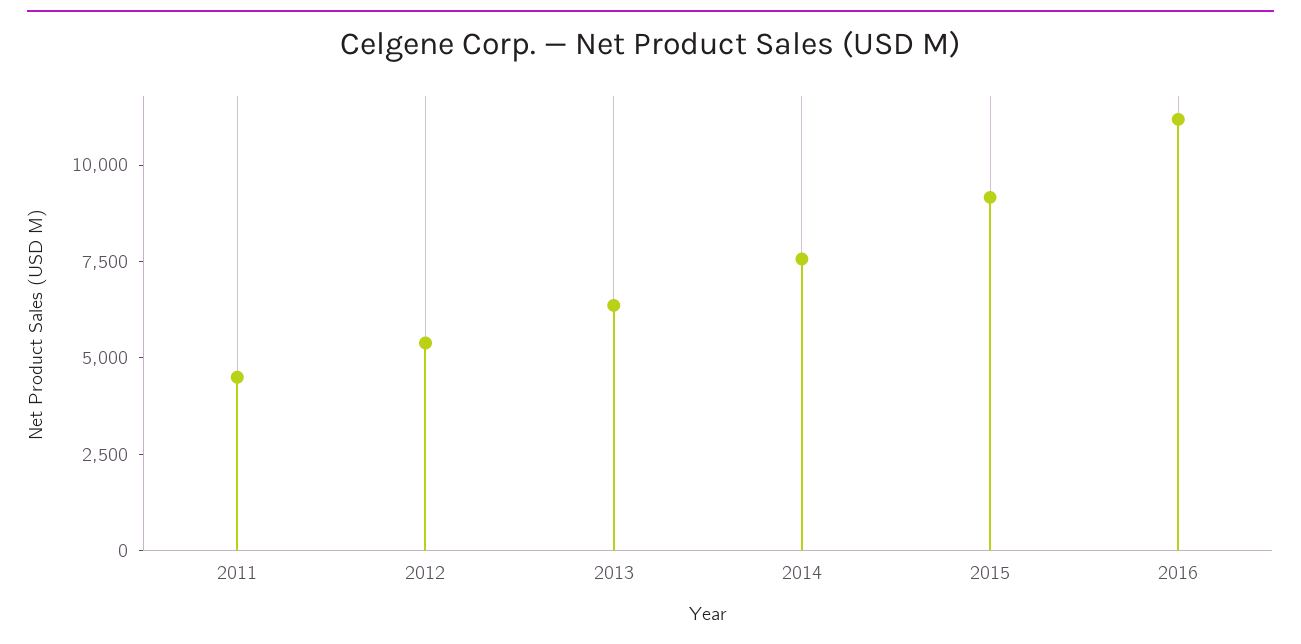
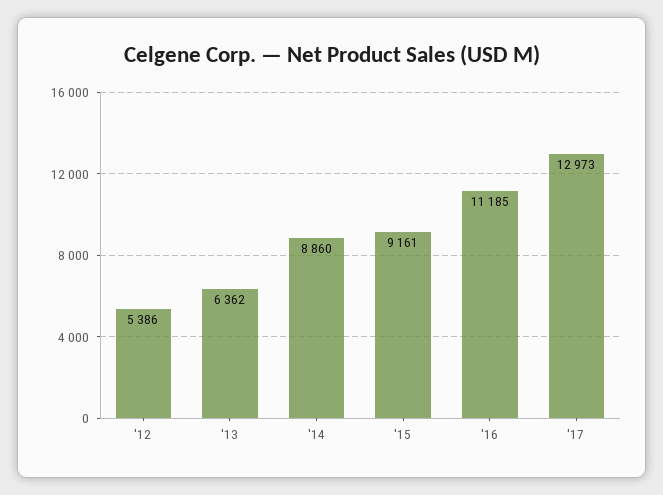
2011: 4500 -> none
2014: 7500 -> 8860
'17: none -> 12973

